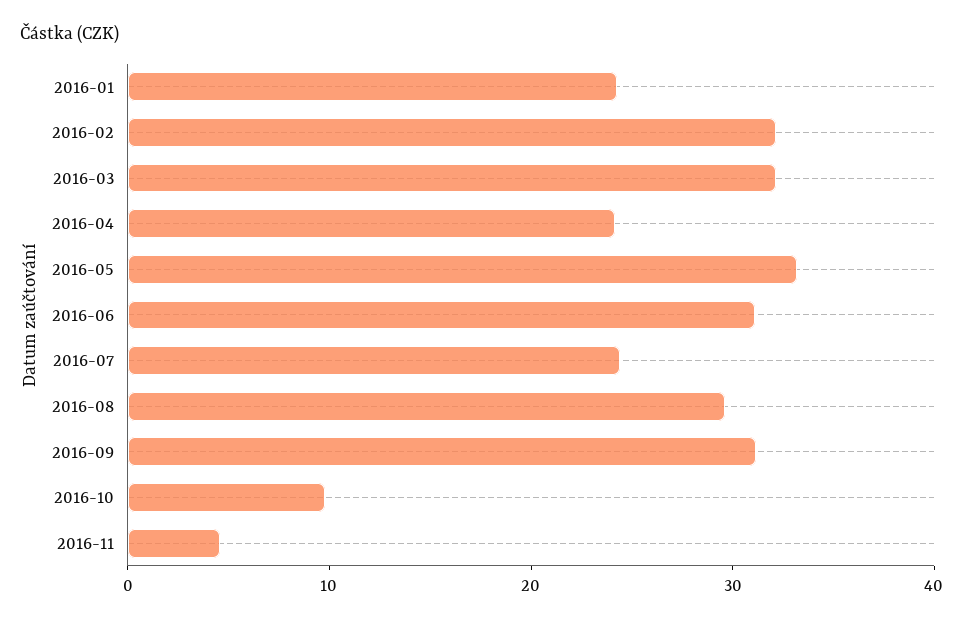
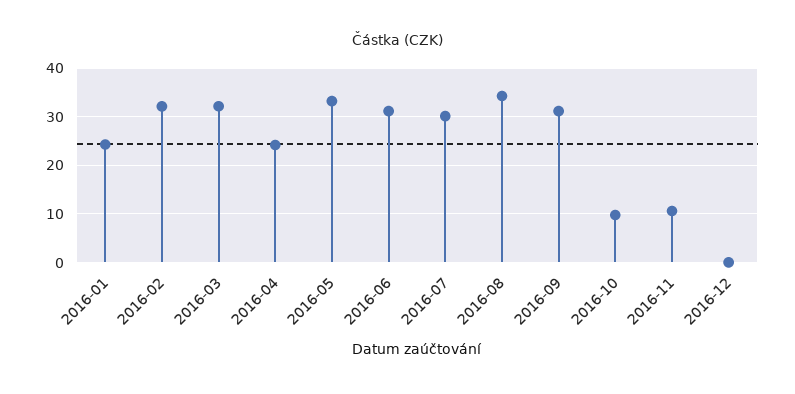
2016-07: 24 -> 30
2016-08: 30 -> 34
2016-11: 4 -> 10
2016-12: none -> 0

